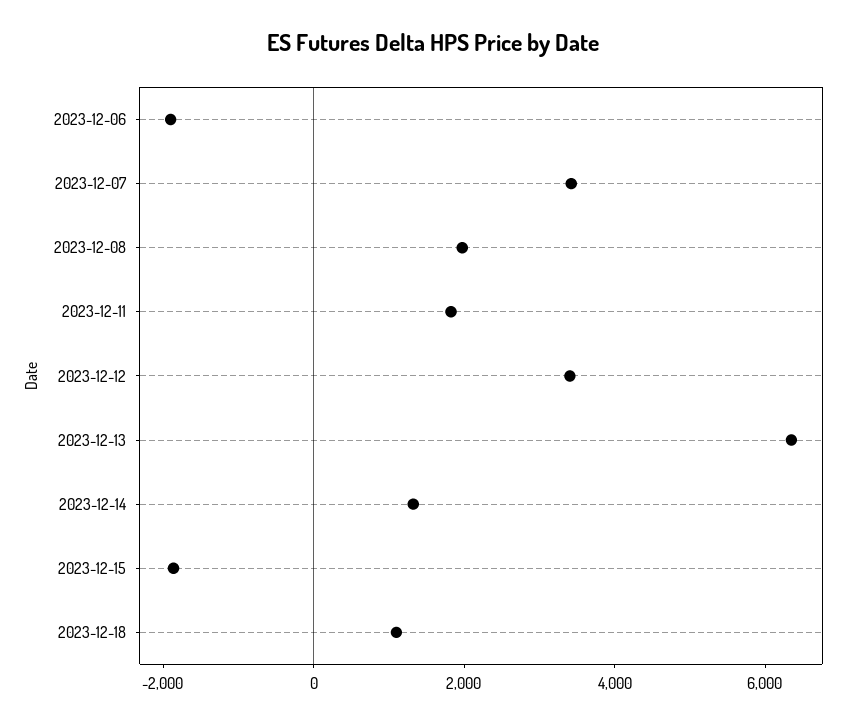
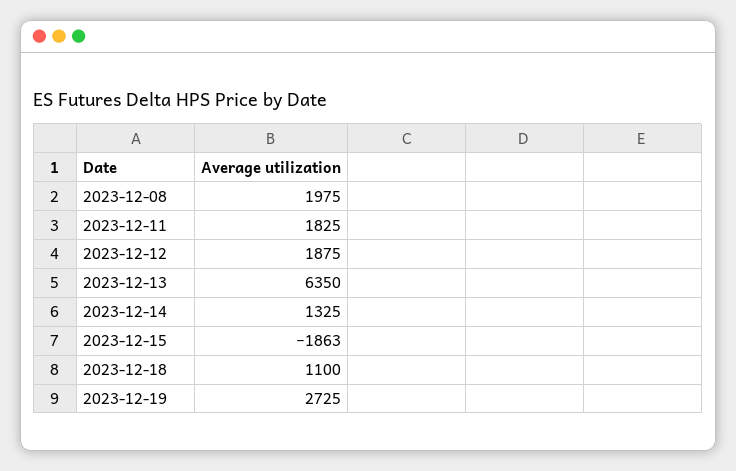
2023-12-06: -2000 -> none
2023-12-07: 3500 -> none
2023-12-12: 3500 -> 1875
2023-12-19: none -> 2725

